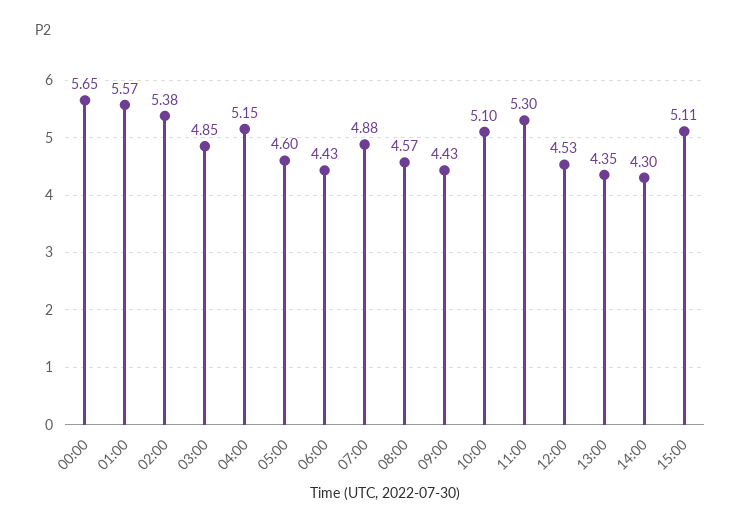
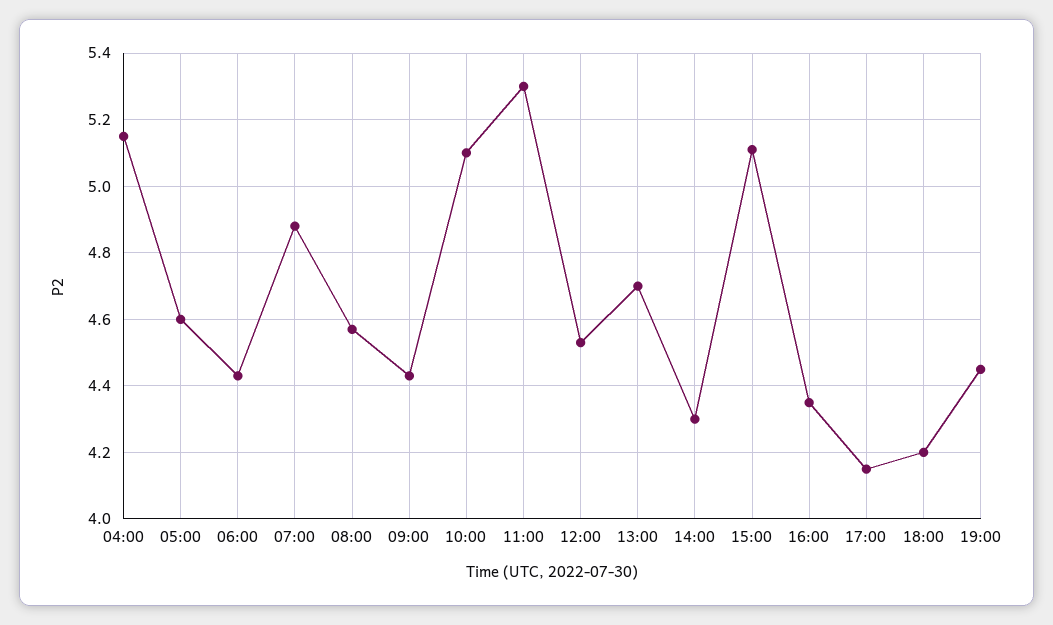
00:00: 5.65 -> none
01:00: 5.57 -> none
02:00: 5.38 -> none
03:00: 4.85 -> none
13:00: 4.35 -> 4.7
16:00: none -> 4.35
17:00: none -> 4.15
18:00: none -> 4.2
19:00: none -> 4.45

